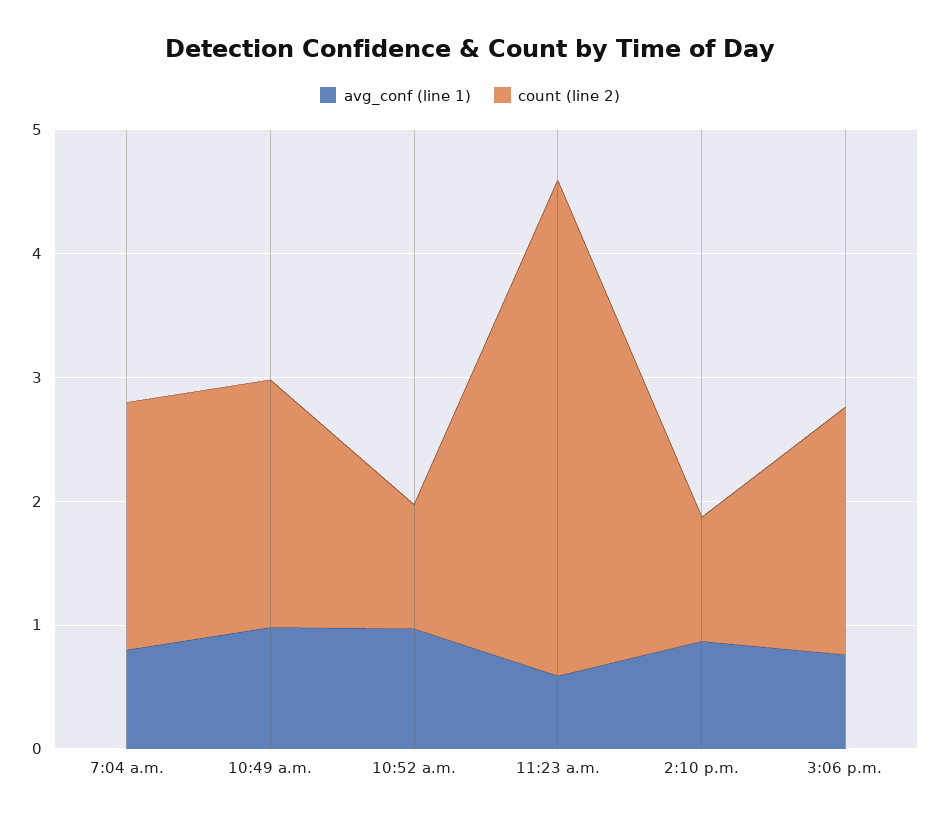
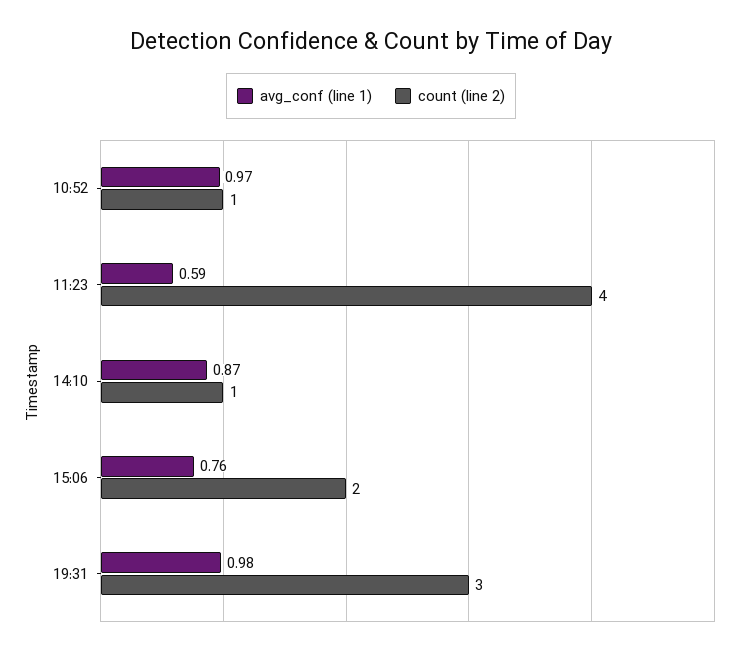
avg_conf (line 1), 7:04 a.m.: 0.8 -> none
count (line 2), 7:04 a.m.: 2 -> none
avg_conf (line 1), 10:49 a.m.: 1 -> none
count (line 2), 10:49 a.m.: 2 -> none
avg_conf (line 1), 19:31: none -> 0.98
count (line 2), 19:31: none -> 3

